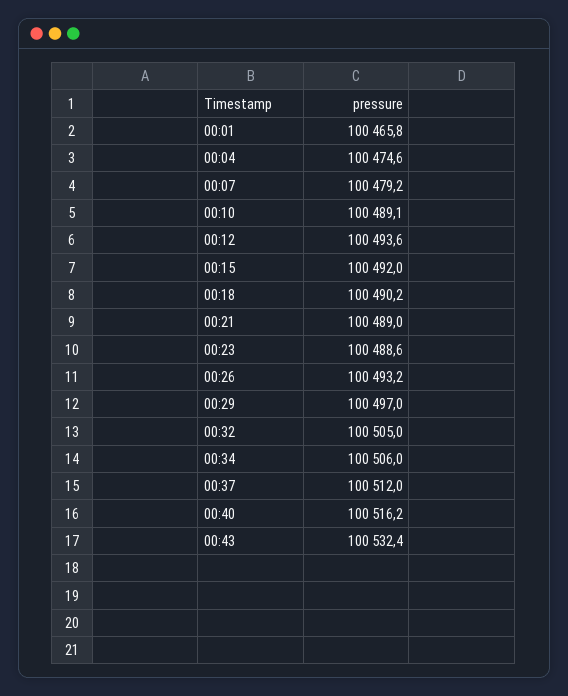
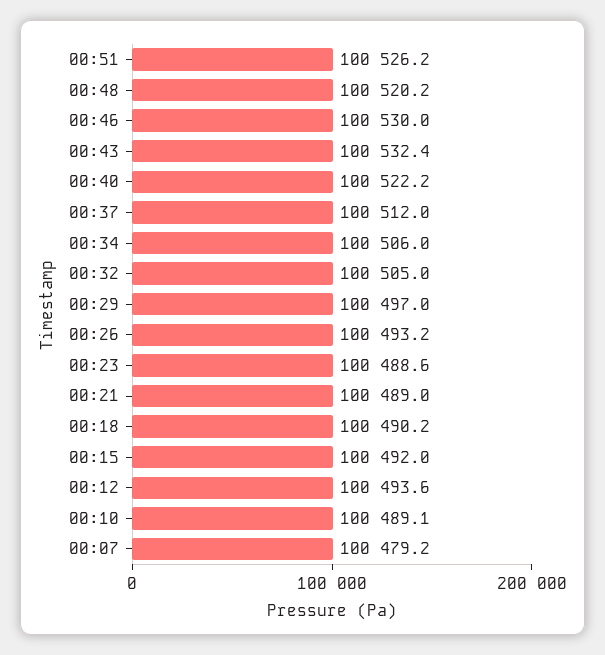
00:01: 100465.8 -> none
00:04: 100474.6 -> none
00:40: 100516.2 -> 100522.2
00:51: none -> 100526.2
00:48: none -> 100520.2
00:46: none -> 100530

